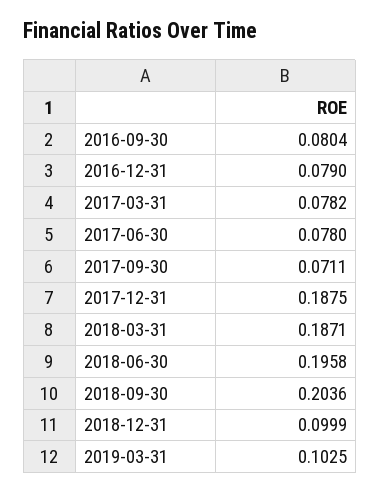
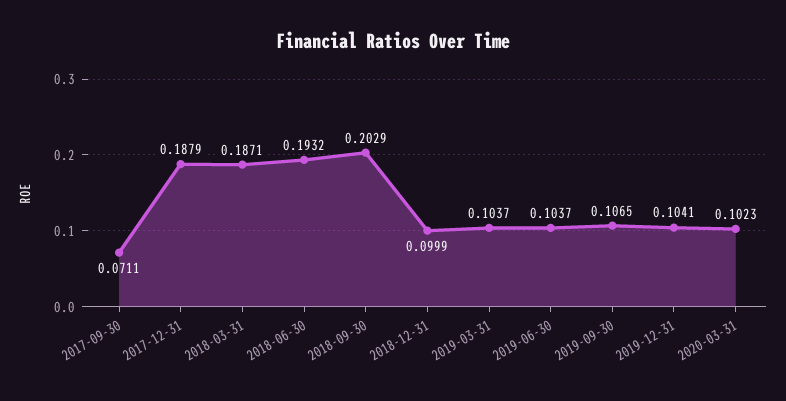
2016-09-30: 0.0804 -> none
2016-12-31: 0.079 -> none
2017-03-31: 0.0782 -> none
2017-06-30: 0.078 -> none
2017-12-31: 0.1875 -> 0.1879
2018-06-30: 0.1958 -> 0.1932
2018-09-30: 0.2036 -> 0.2029
2019-03-31: 0.1025 -> 0.1037
2019-06-30: none -> 0.1037
2019-09-30: none -> 0.1065
2019-12-31: none -> 0.1041
2020-03-31: none -> 0.1023

